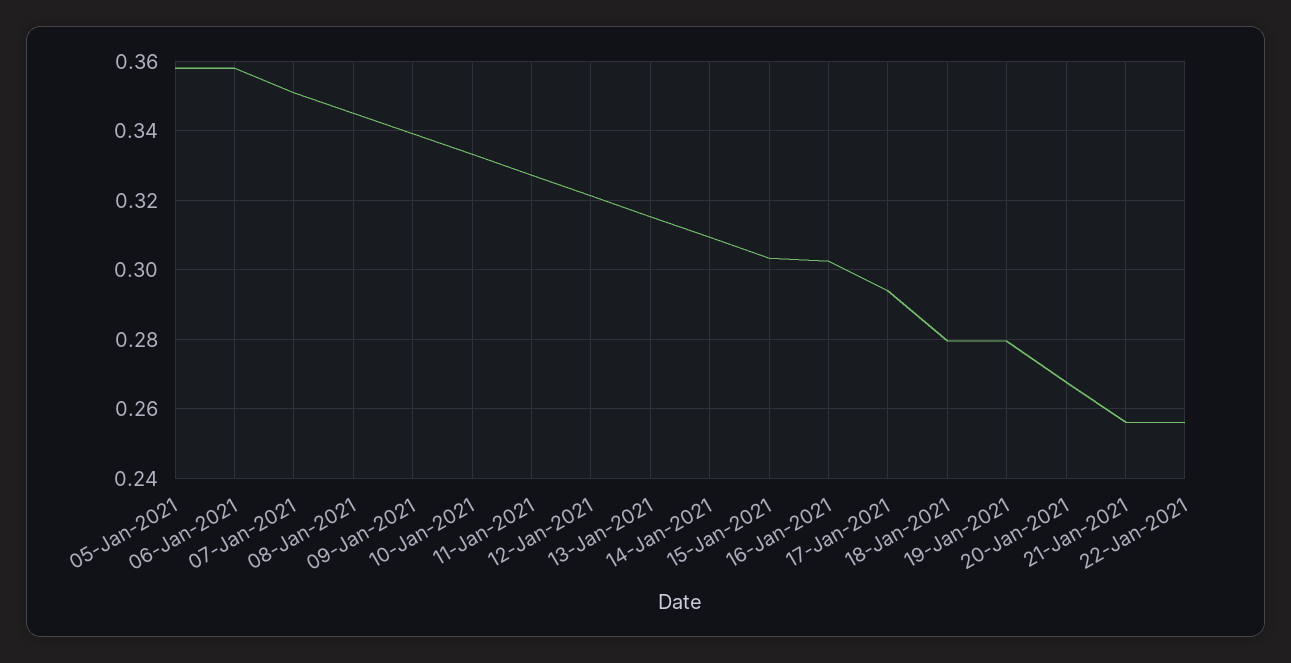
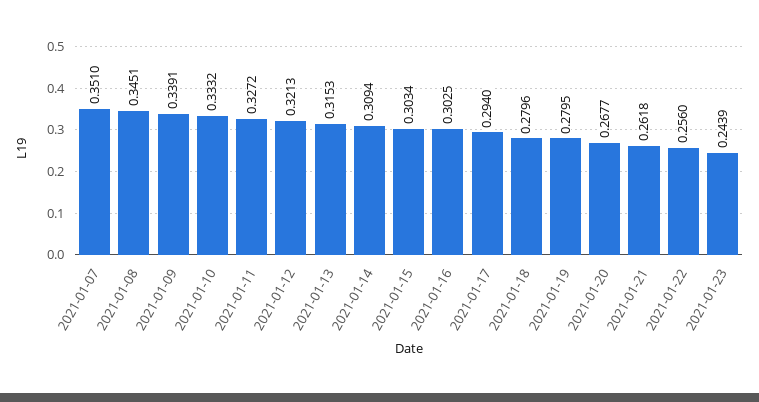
05-Jan-2021: 0.358 -> none
06-Jan-2021: 0.358 -> none
21-Jan-2021: 0.256 -> 0.2618
2021-01-23: none -> 0.2439

